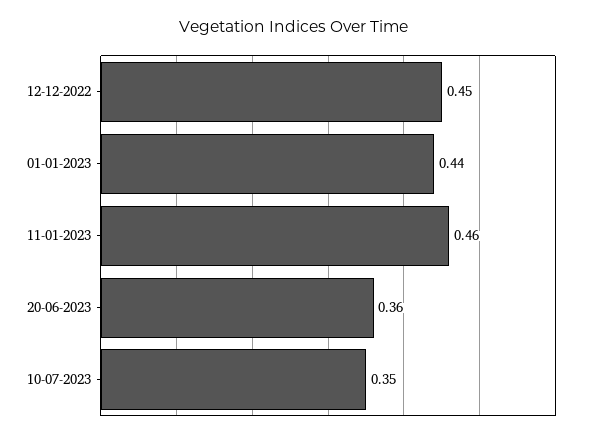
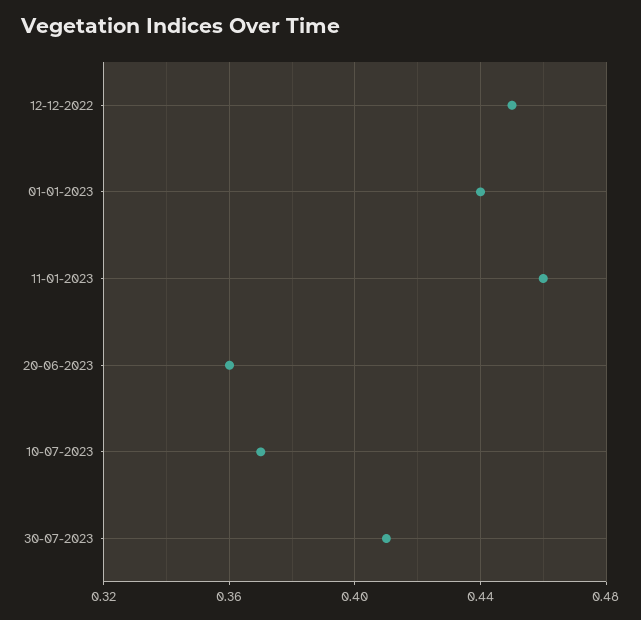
10-07-2023: 0.35 -> 0.37
30-07-2023: none -> 0.41

